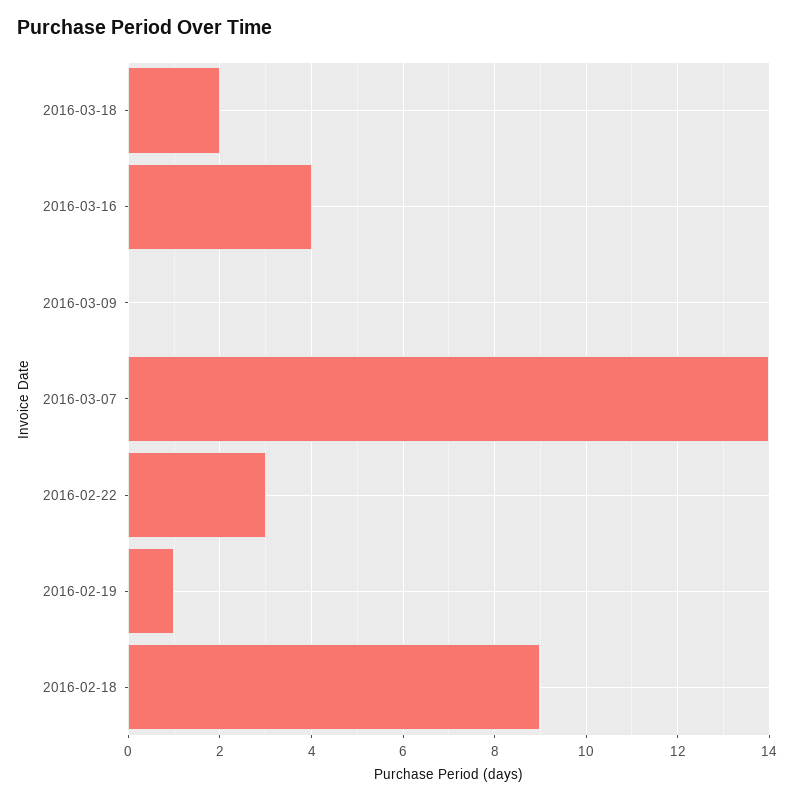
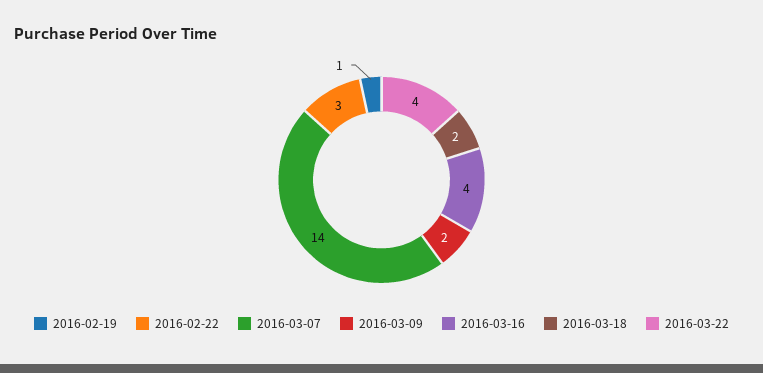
2016-03-09: 0 -> 2
2016-02-18: 9 -> none
2016-03-22: none -> 4

